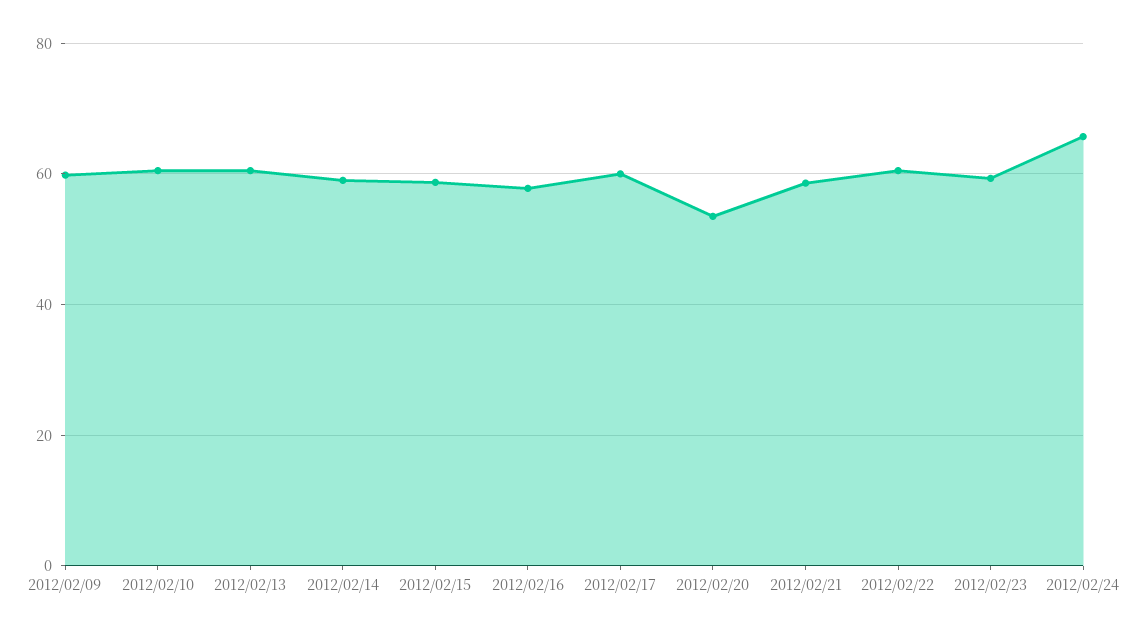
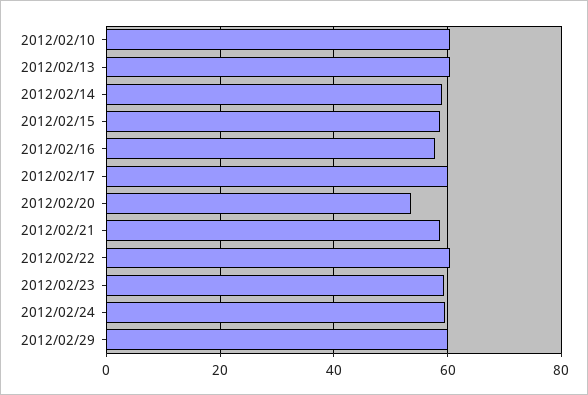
2012/02/09: 60 -> none
2012/02/24: 66 -> 60
2012/02/29: none -> 60

